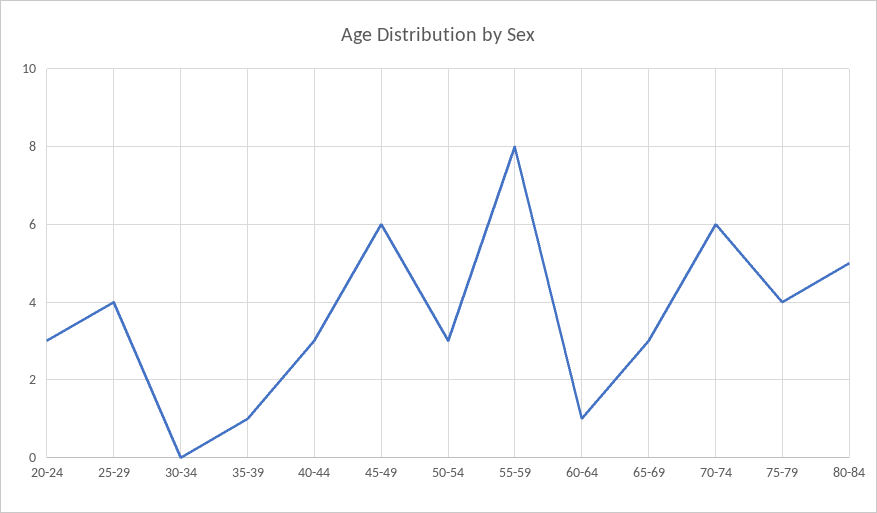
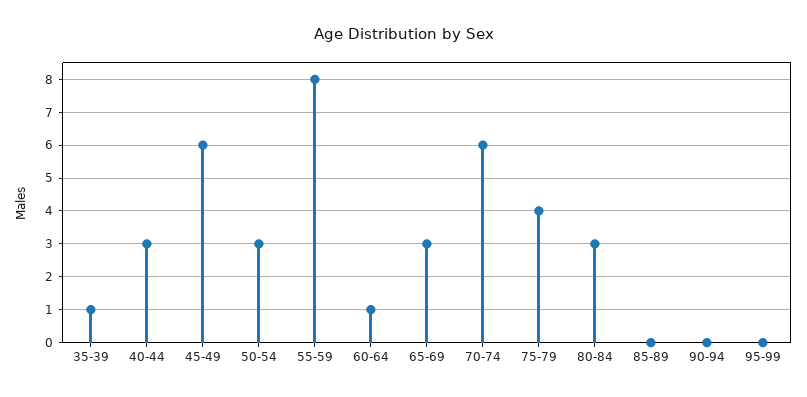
20-24: 3 -> none
25-29: 4 -> none
30-34: 0 -> none
80-84: 5 -> 3
85-89: none -> 0
90-94: none -> 0
95-99: none -> 0

